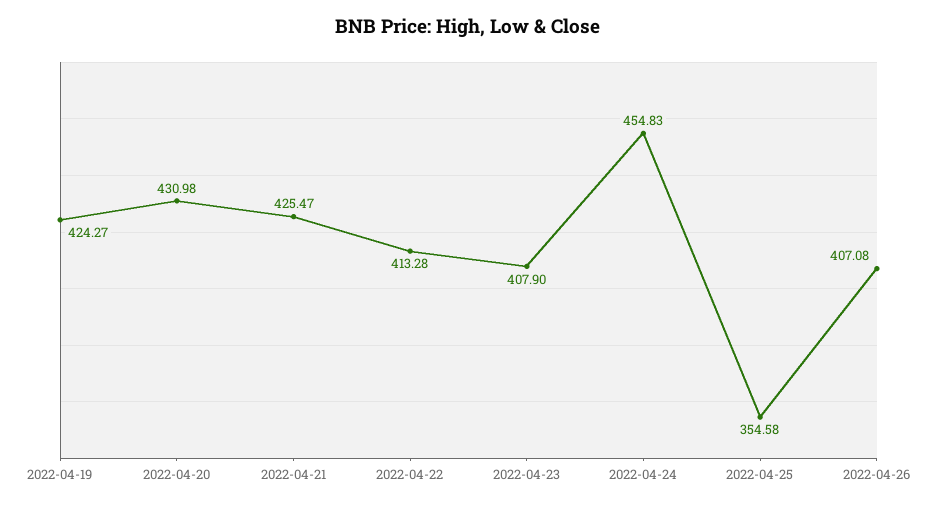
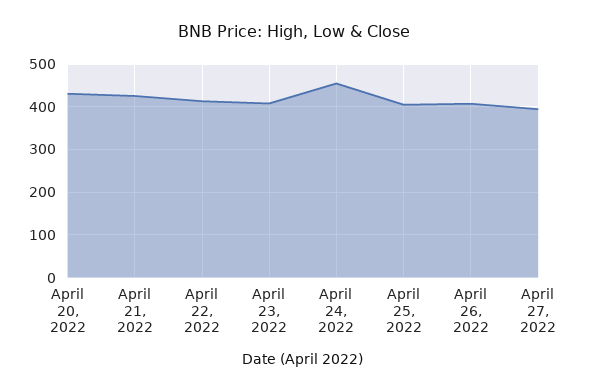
2022-04-19: 424.27 -> none
2022-04-25: 354.58 -> 400
April 27, 2022: none -> 400

